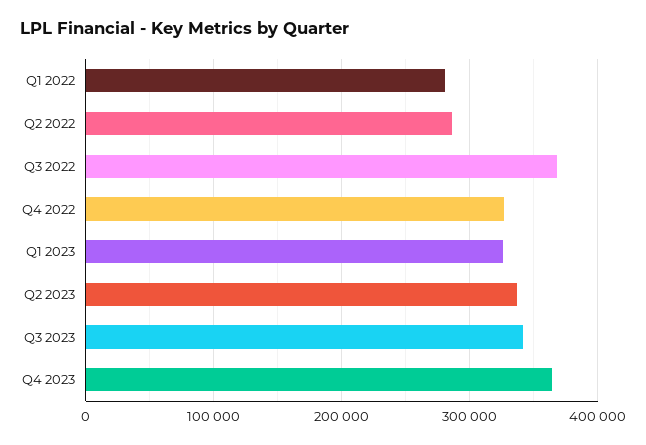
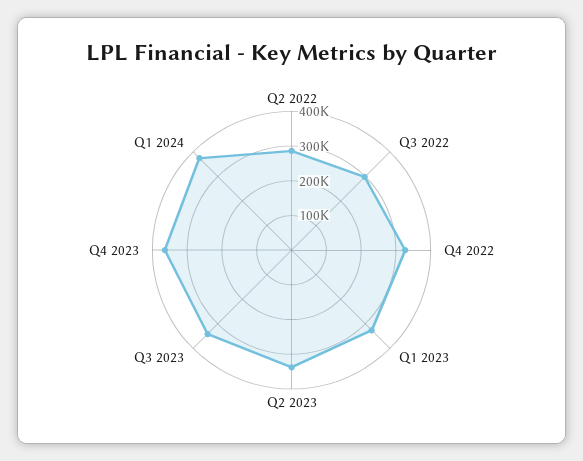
Q1 2022: 280000 -> none
Q3 2022: 370000 -> 300000
Q1 2024: none -> 375000

